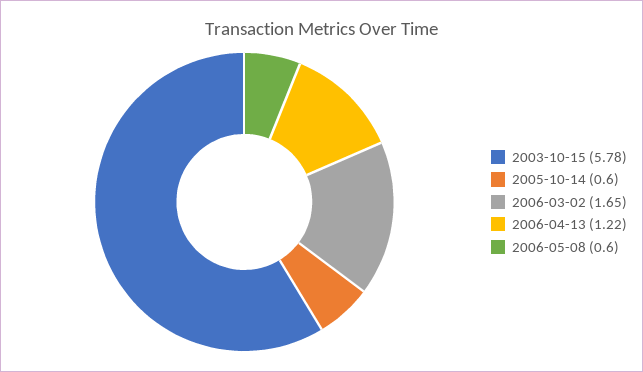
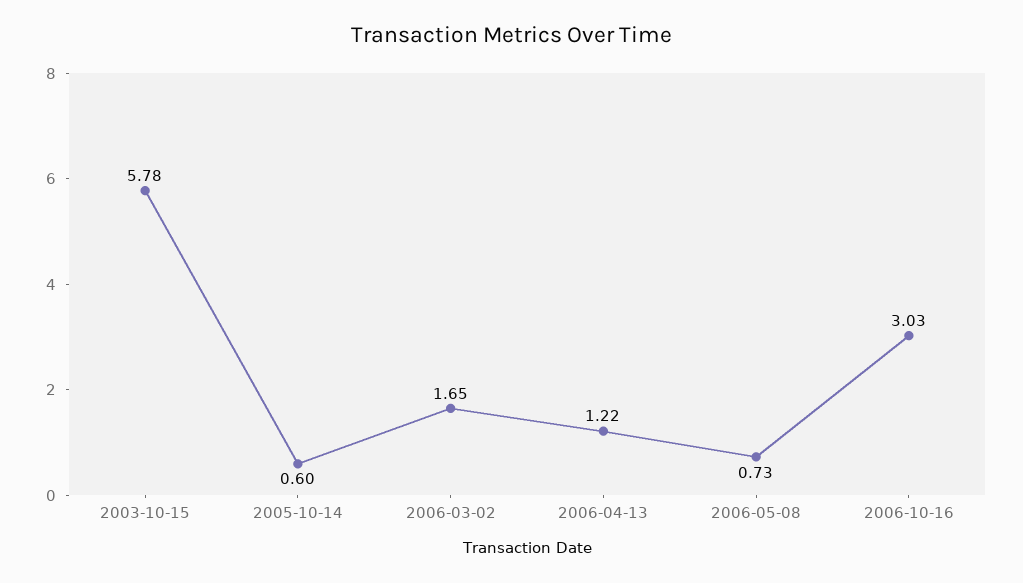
2006-05-08: 0.6 -> 0.73
2006-10-16: none -> 3.03

